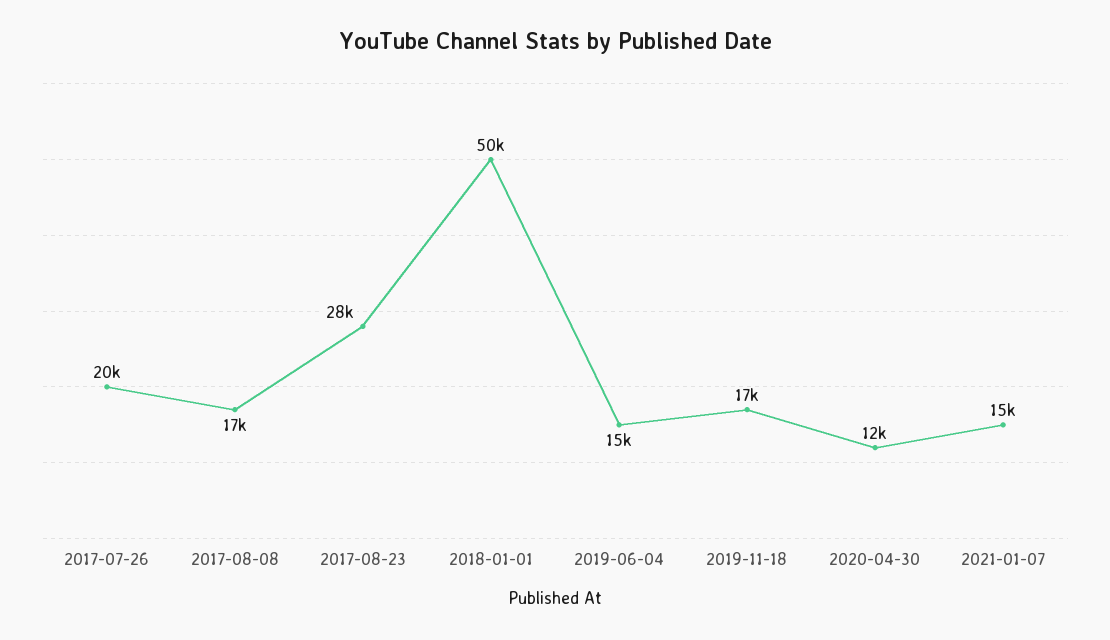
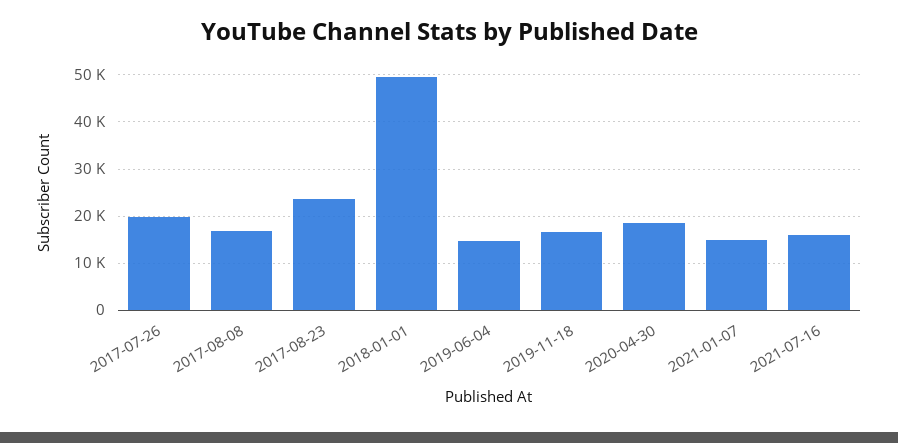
2017-08-23: 28000 -> 24000
2020-04-30: 12000 -> 18000
2021-07-16: none -> 16000

